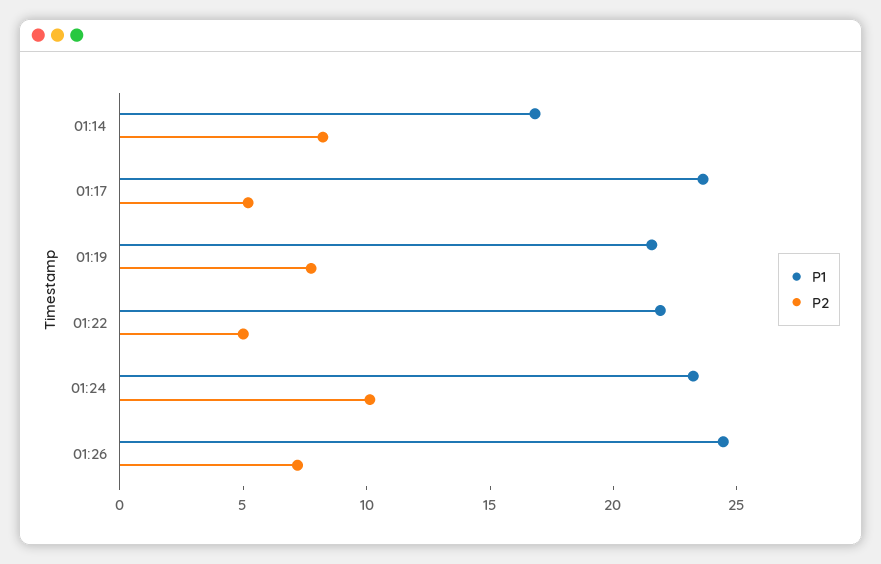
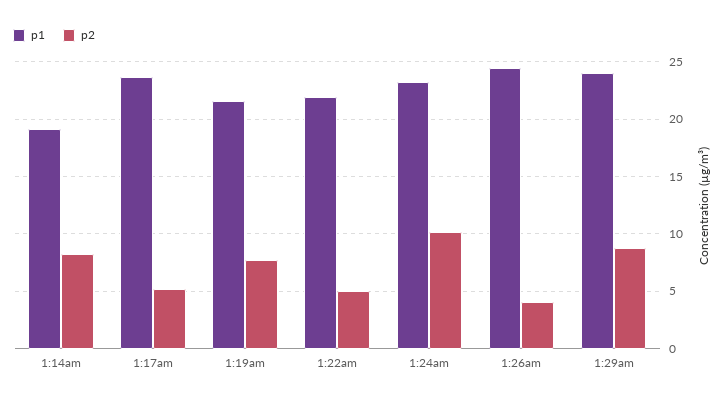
P1, 01:14: 17 -> 19
P2, 01:26: 7 -> 4
P1, 1:29am: none -> 24
P2, 1:29am: none -> 9

